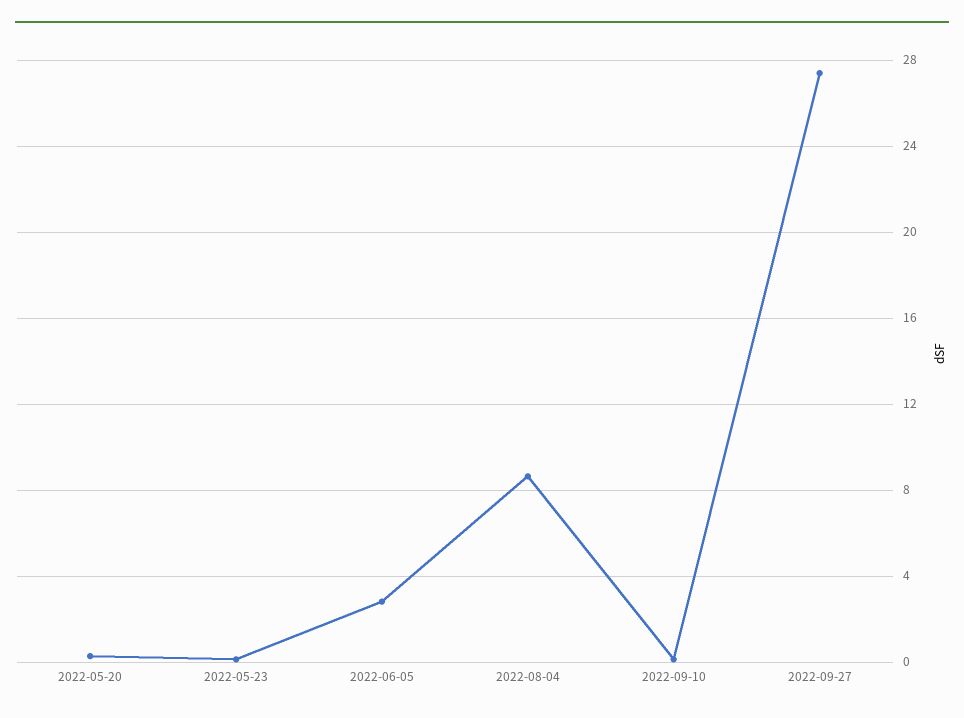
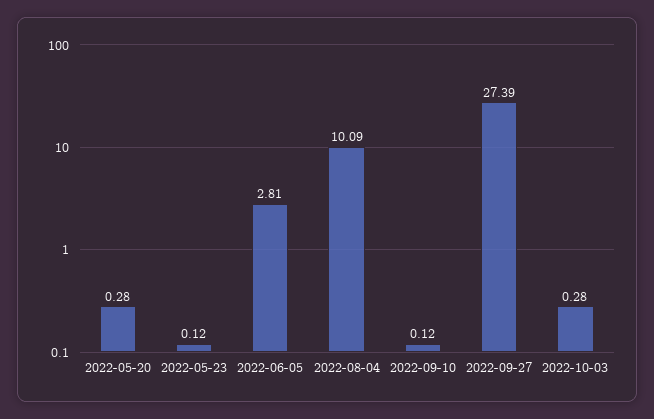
2022-08-04: 8.5 -> 10.09
2022-10-03: none -> 0.28

